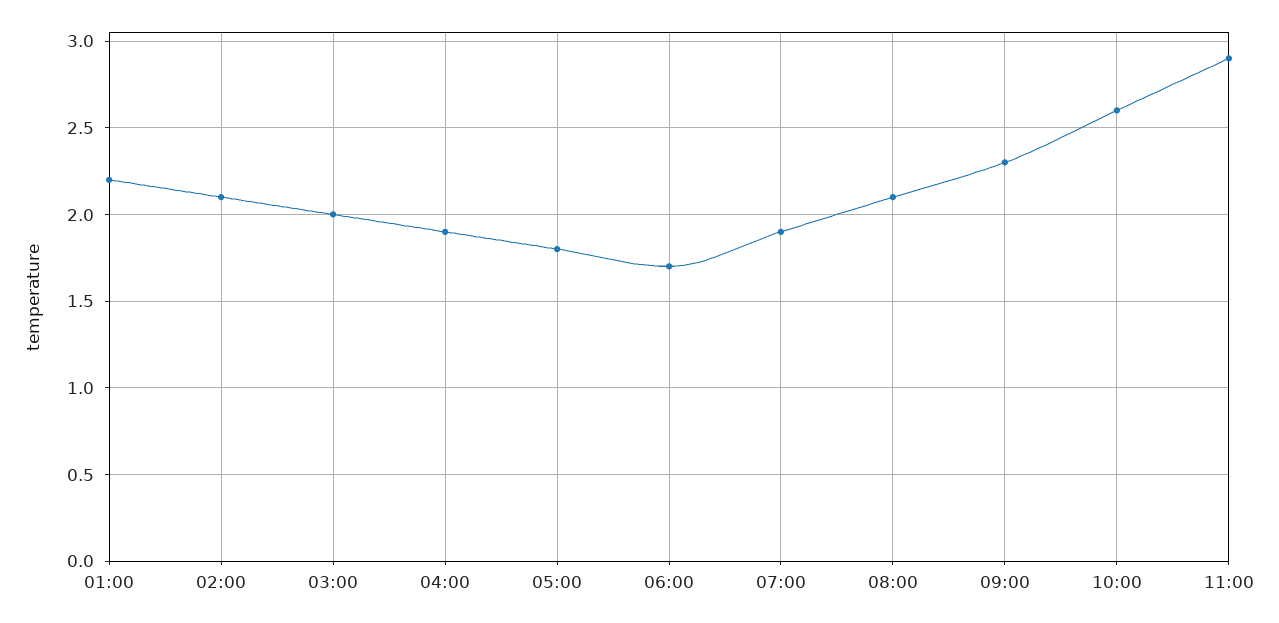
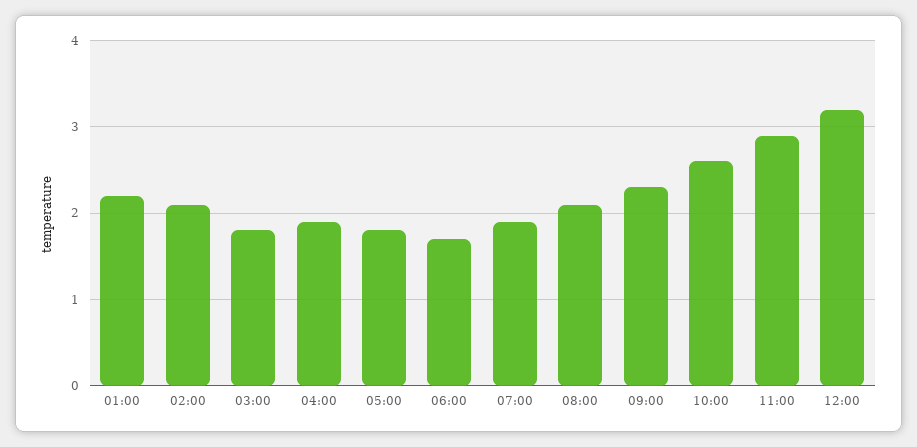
03:00: 2 -> 1.8
12:00: none -> 3.2

